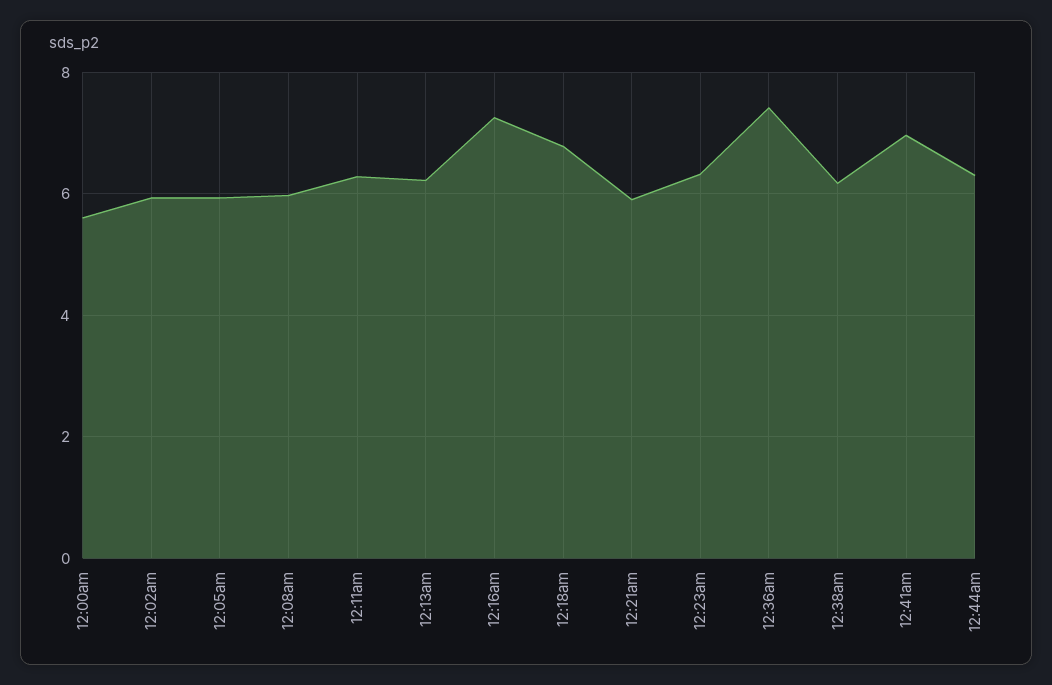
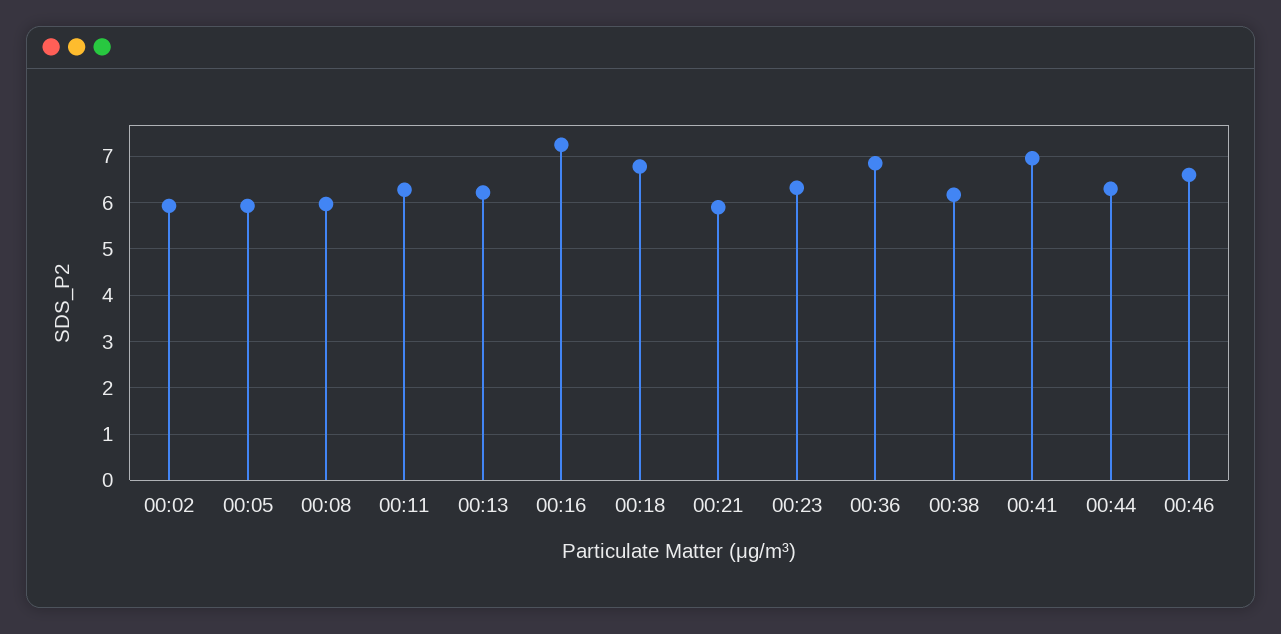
12:00am: 5.6 -> none
12:36am: 7.4 -> 6.8
00:46: none -> 6.6

